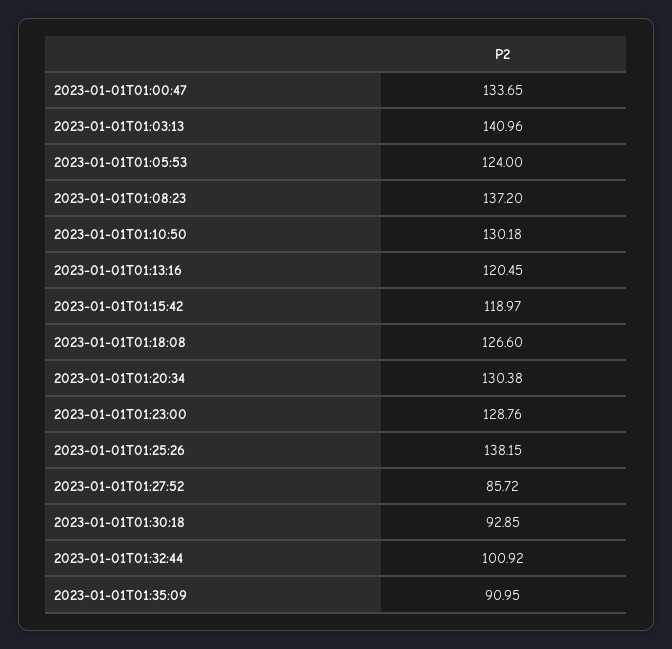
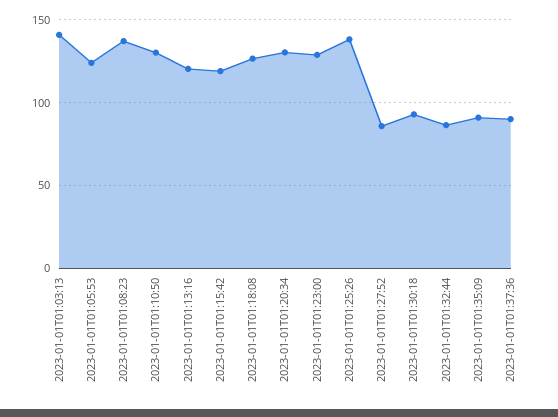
2023-01-01T01:00:47: 133.65 -> none
2023-01-01T01:32:44: 100.92 -> 85
2023-01-01T01:37:36: none -> 90

